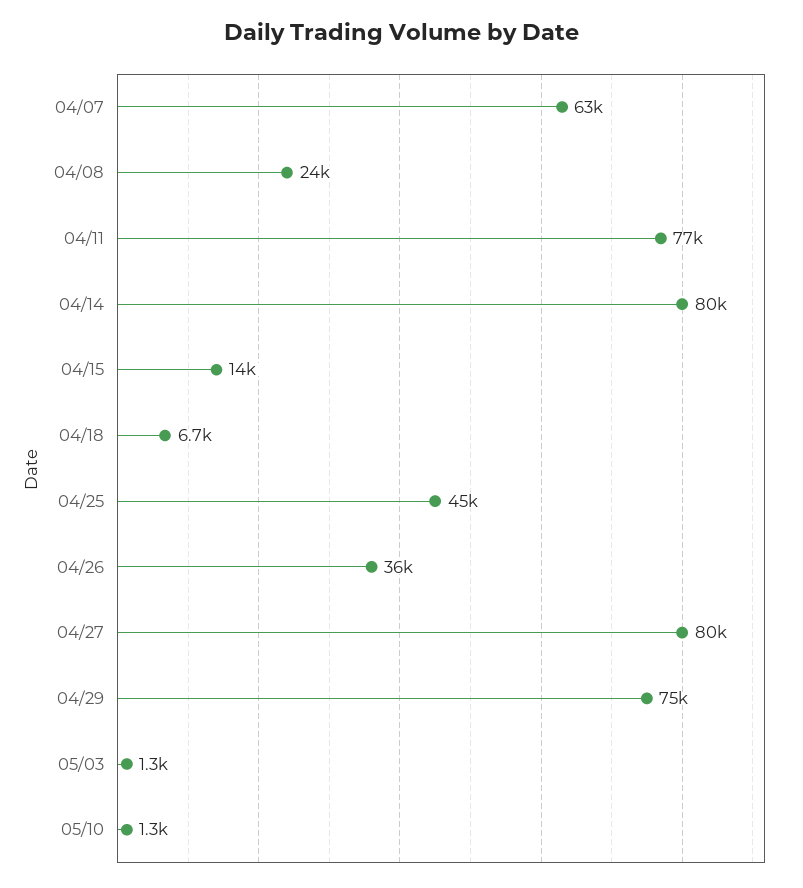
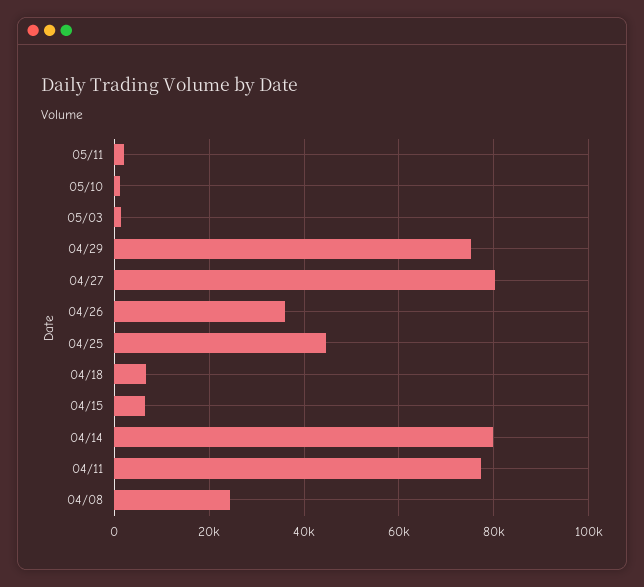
04/07: 63000 -> none
04/15: 14000 -> 6000
05/11: none -> 2000

